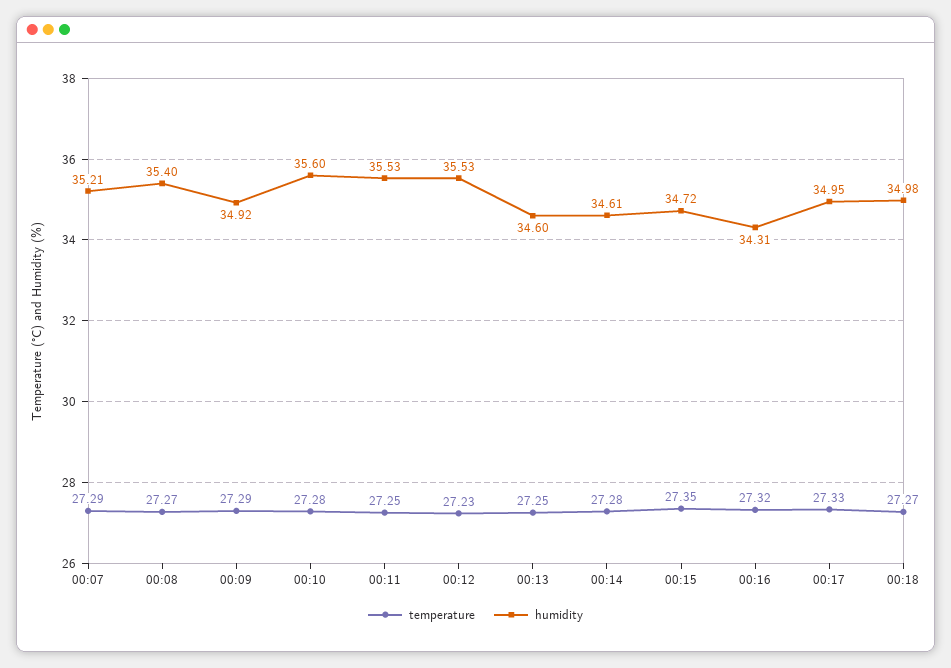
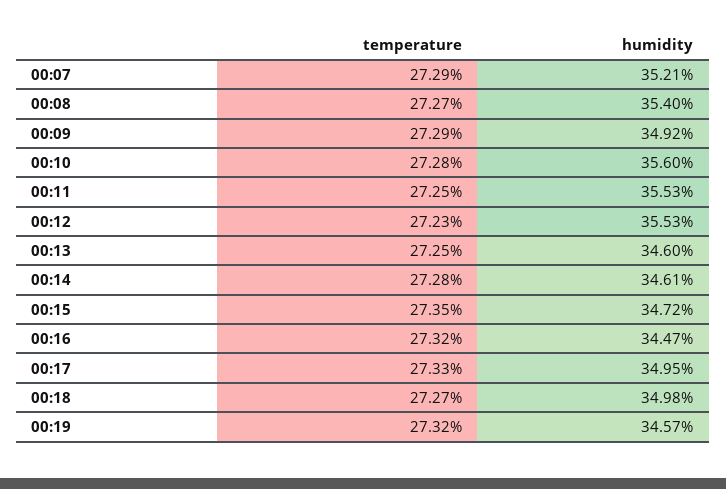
humidity, 00:16: 34.31 -> 34.47
temperature, 00:19: none -> 27.32
humidity, 00:19: none -> 34.57

